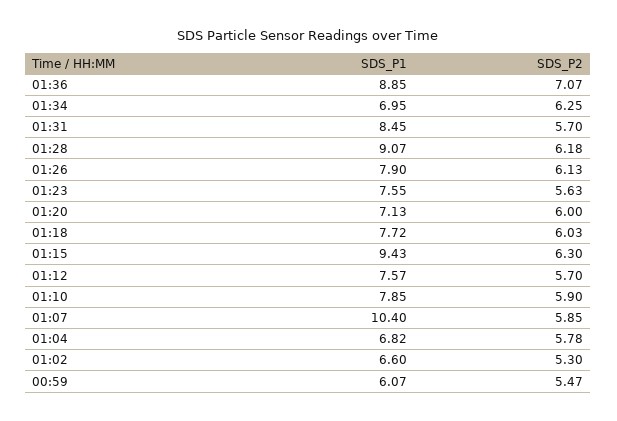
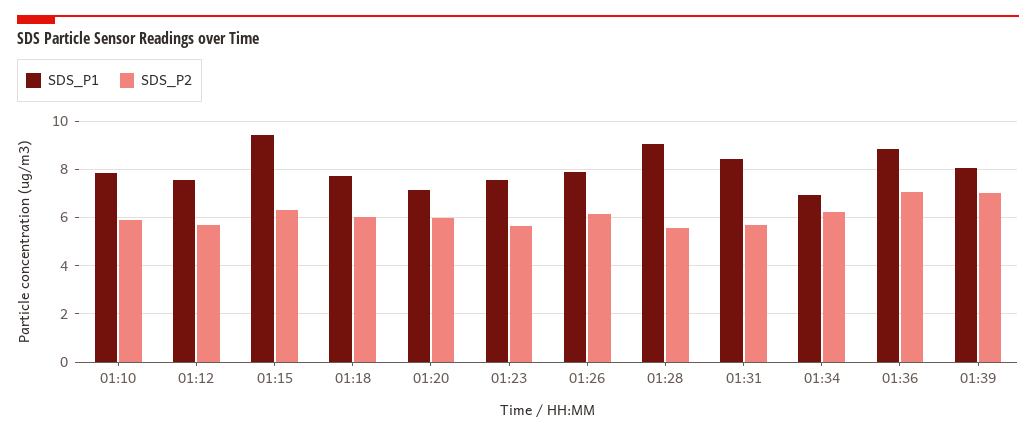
SDS_P2, 01:28: 6.18 -> 5.5
SDS_P1, 01:07: 10.4 -> none
SDS_P2, 01:07: 5.85 -> none
SDS_P1, 01:04: 6.82 -> none
SDS_P2, 01:04: 5.78 -> none
SDS_P1, 01:02: 6.6 -> none
SDS_P2, 01:02: 5.3 -> none
SDS_P1, 00:59: 6.07 -> none
SDS_P2, 00:59: 5.47 -> none
SDS_P1, 01:39: none -> 8
SDS_P2, 01:39: none -> 7

